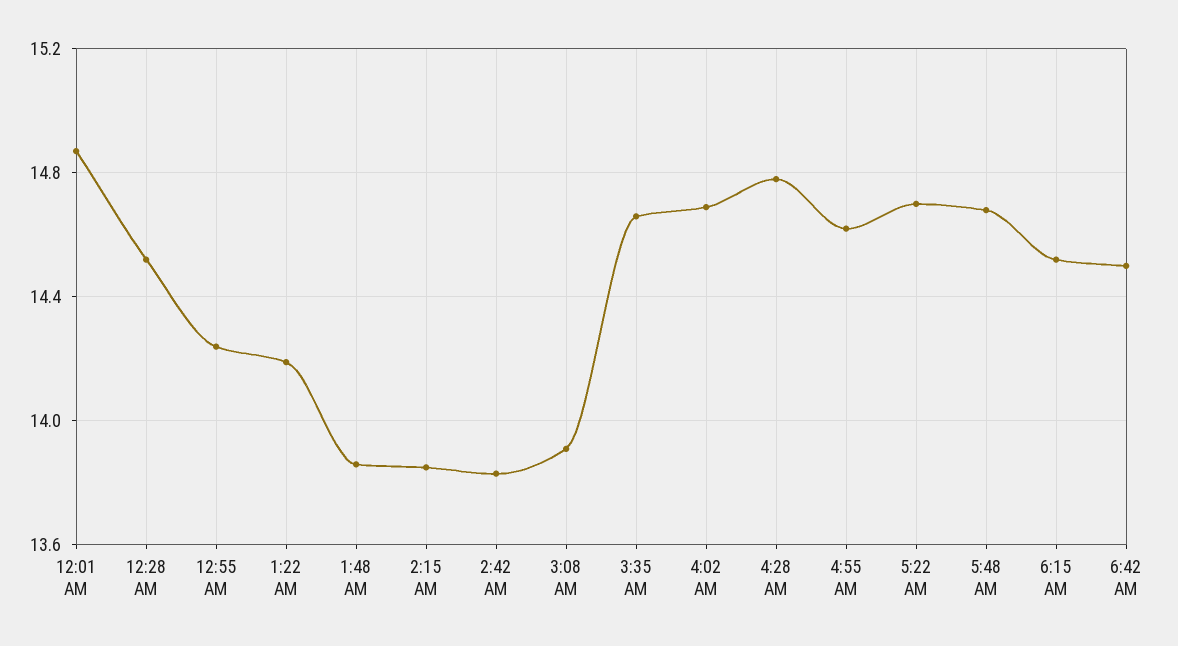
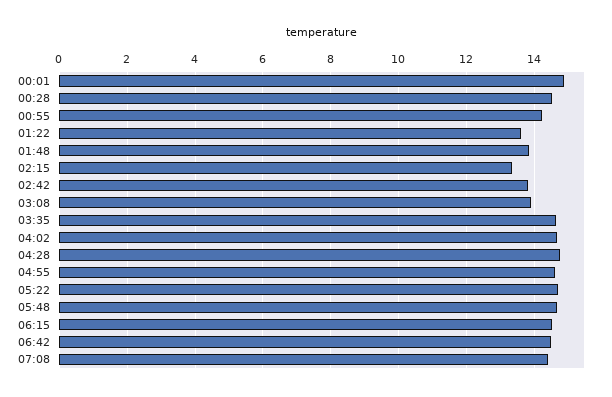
1:22 AM: 14.2 -> 13.6
2:15 AM: 13.85 -> 13.4
07:08: none -> 14.4

